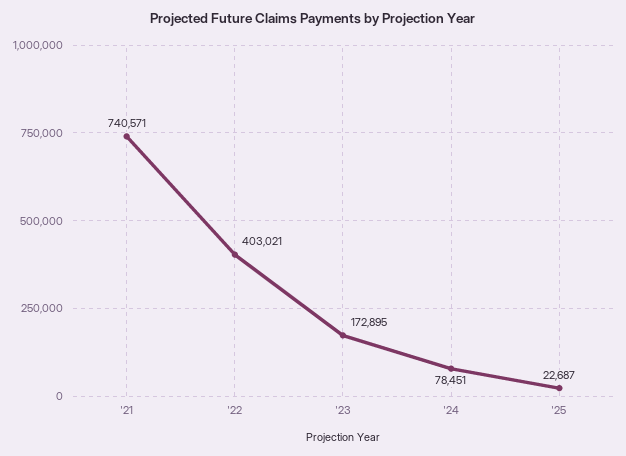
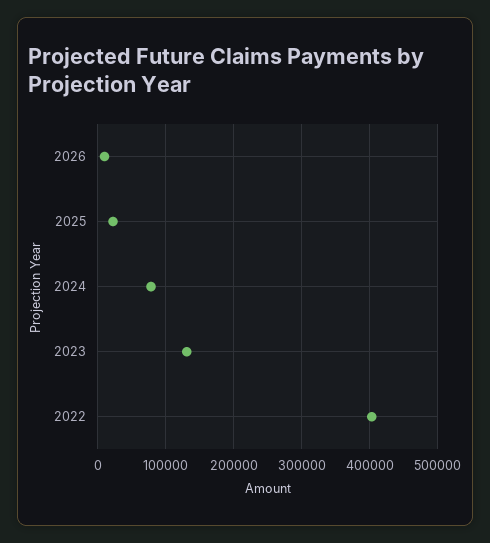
'21: 740571 -> none
'23: 172895 -> 130000
2026: none -> 10000

